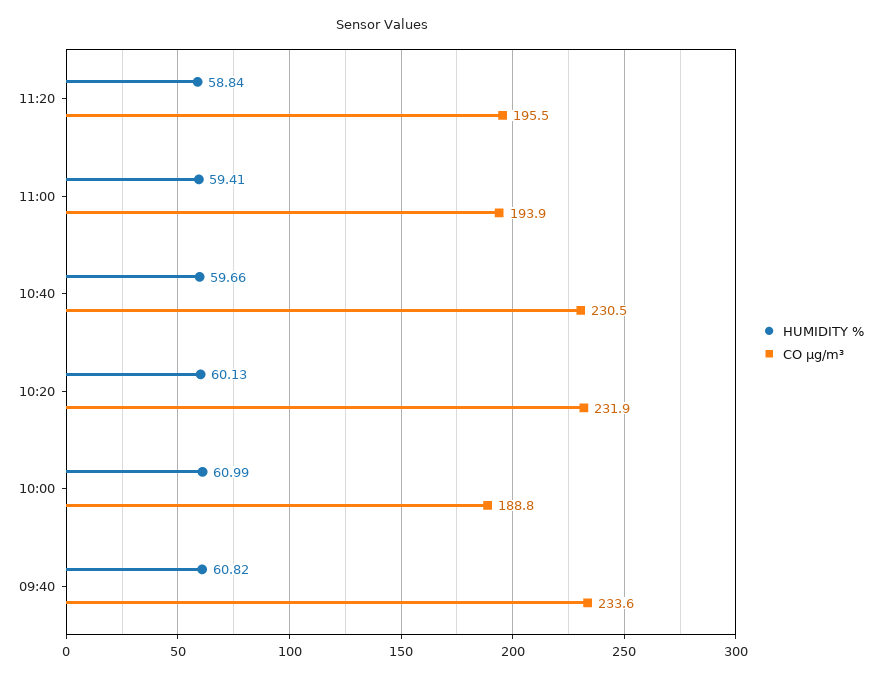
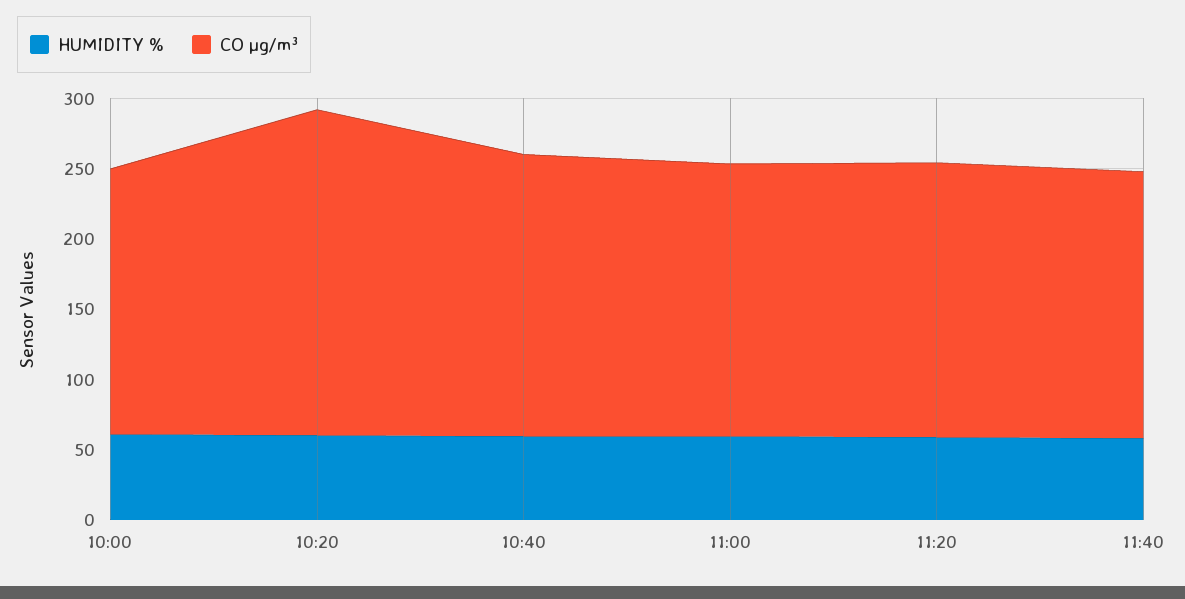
CO µg/m³, 10:40: 230.5 -> 200
HUMIDITY %, 09:40: 60.82 -> none
CO µg/m³, 09:40: 233.6 -> none
HUMIDITY %, 11:40: none -> 60
CO µg/m³, 11:40: none -> 190

